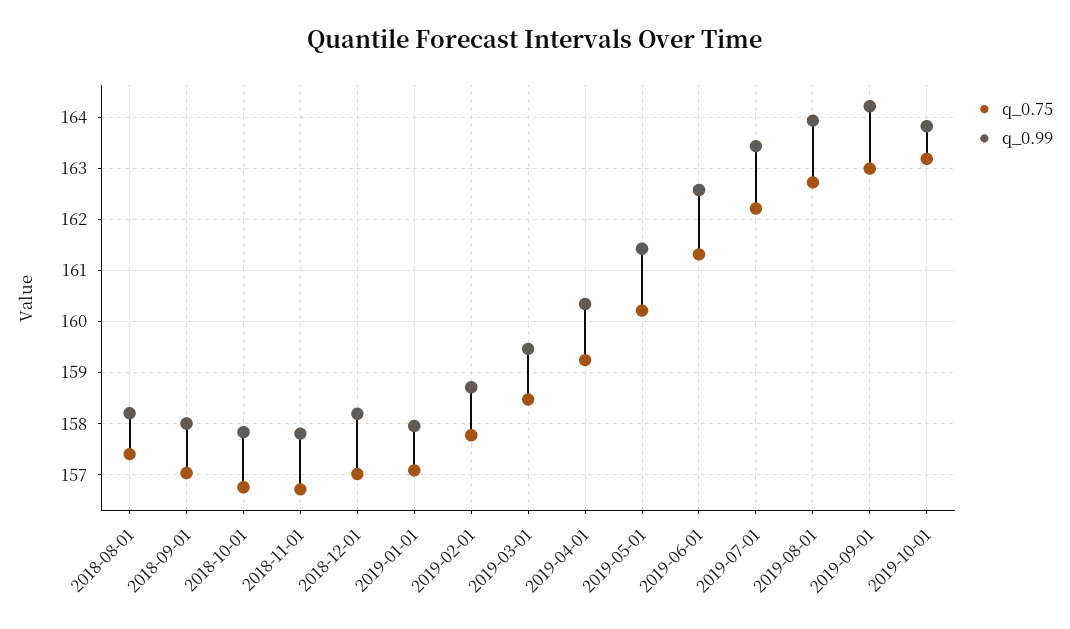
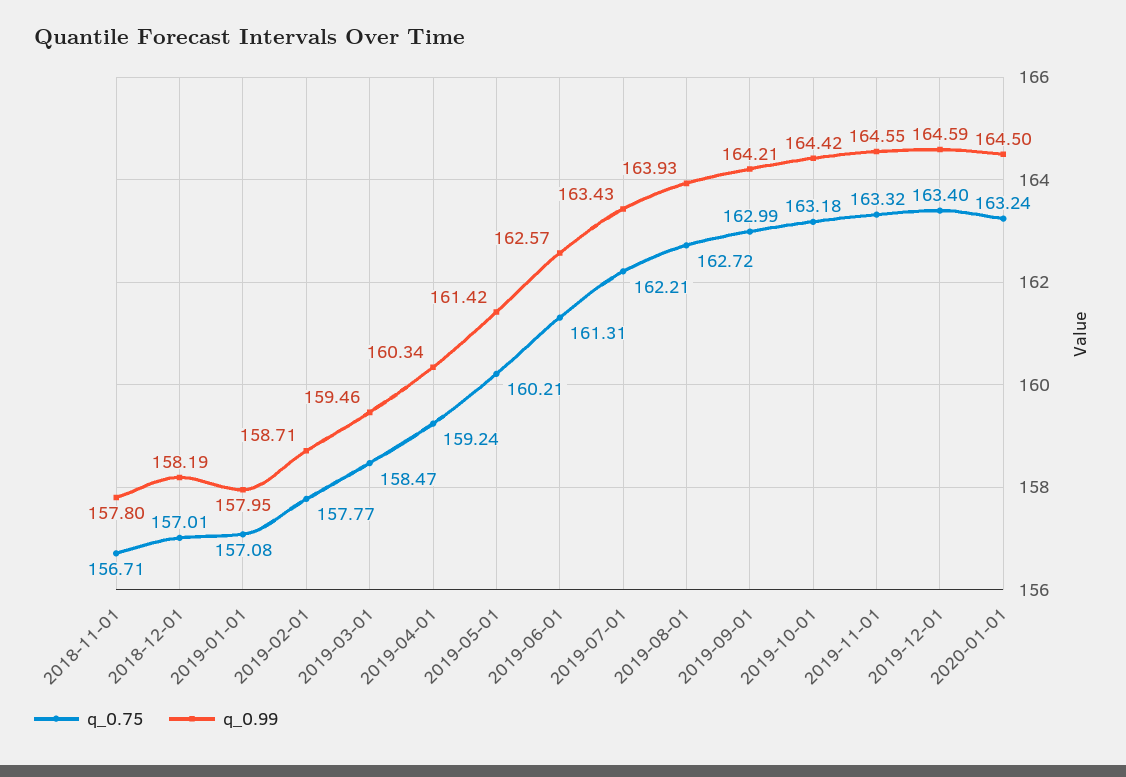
q_0.75, 2018-08-01: 157.4 -> none
q_0.99, 2018-08-01: 158.2 -> none
q_0.75, 2018-09-01: 157 -> none
q_0.99, 2018-09-01: 158 -> none
q_0.75, 2018-10-01: 156.8 -> none
q_0.99, 2018-10-01: 157.8 -> none
q_0.99, 2019-10-01: 163.8 -> 164.42
q_0.75, 2019-11-01: none -> 163.32
q_0.99, 2019-11-01: none -> 164.55
q_0.75, 2019-12-01: none -> 163.4
q_0.99, 2019-12-01: none -> 164.59
q_0.75, 2020-01-01: none -> 163.24
q_0.99, 2020-01-01: none -> 164.5

